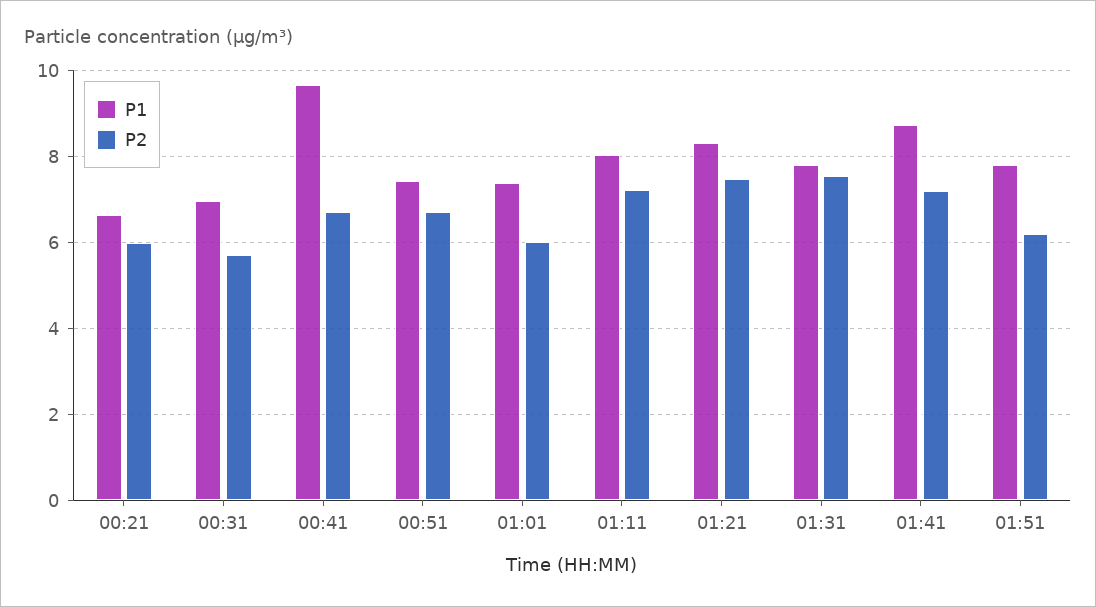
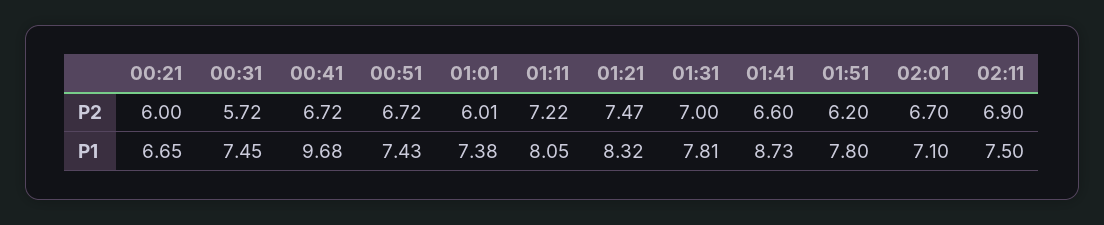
P1, 00:31: 7 -> 7.45
P2, 01:31: 7.6 -> 7
P2, 01:41: 7.2 -> 6.6
P2, 02:01: none -> 6.7
P2, 02:11: none -> 6.9
P1, 02:01: none -> 7.1
P1, 02:11: none -> 7.5

